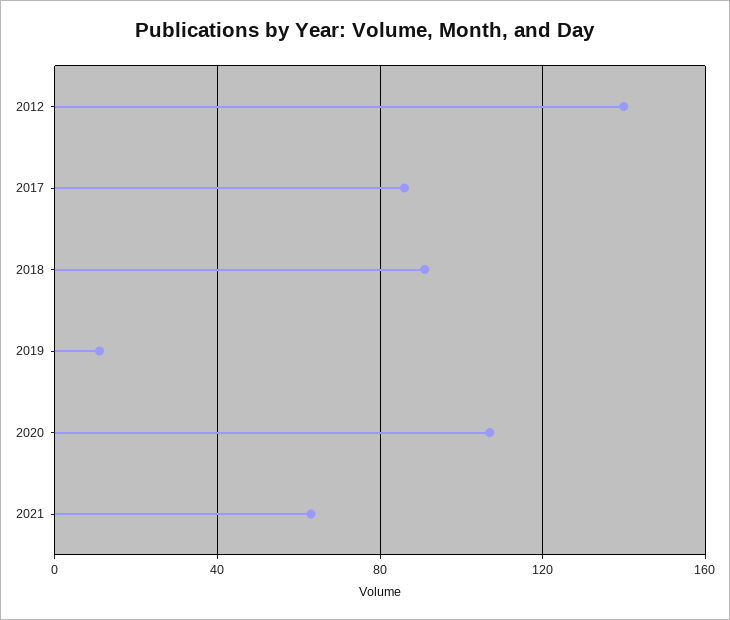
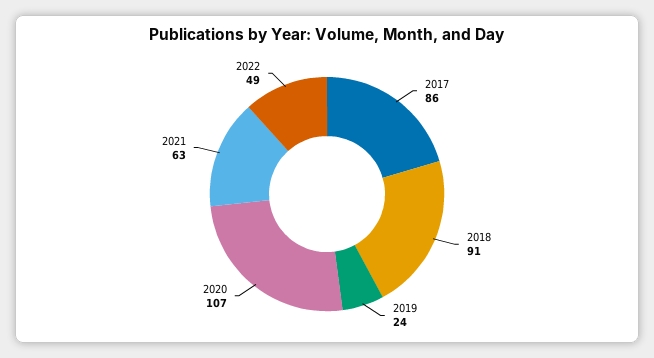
2012: 140 -> none
2019: 10 -> 24
2022: none -> 49

